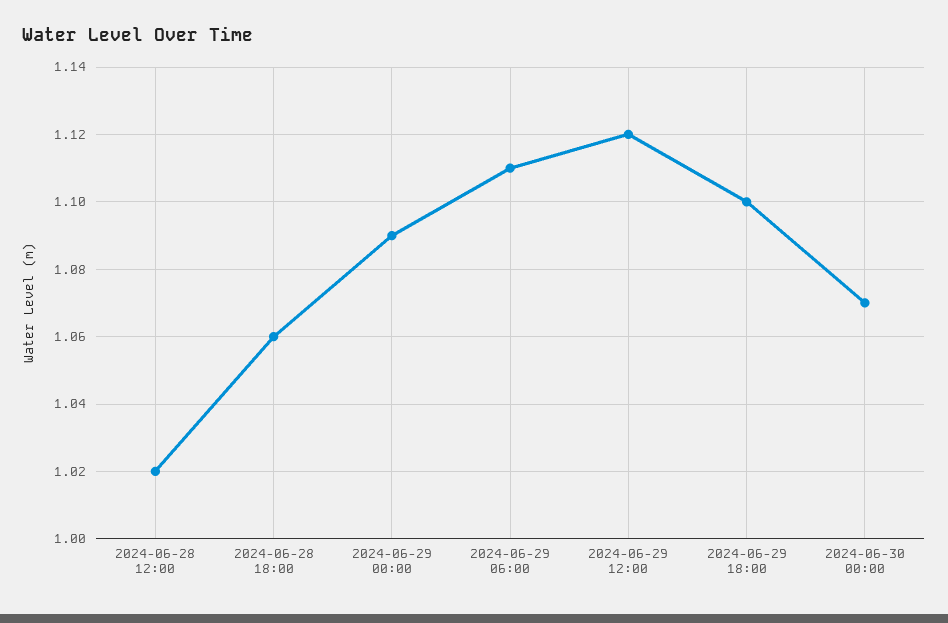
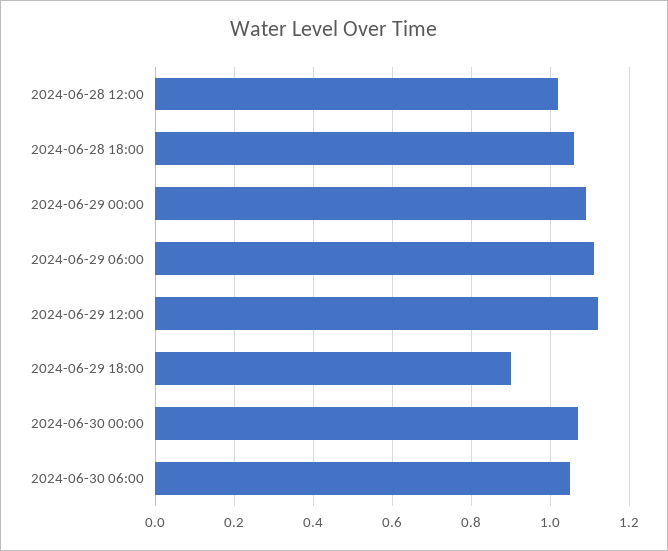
2024-06-29 18:00: 1.1 -> 0.9
2024-06-30 06:00: none -> 1.05

